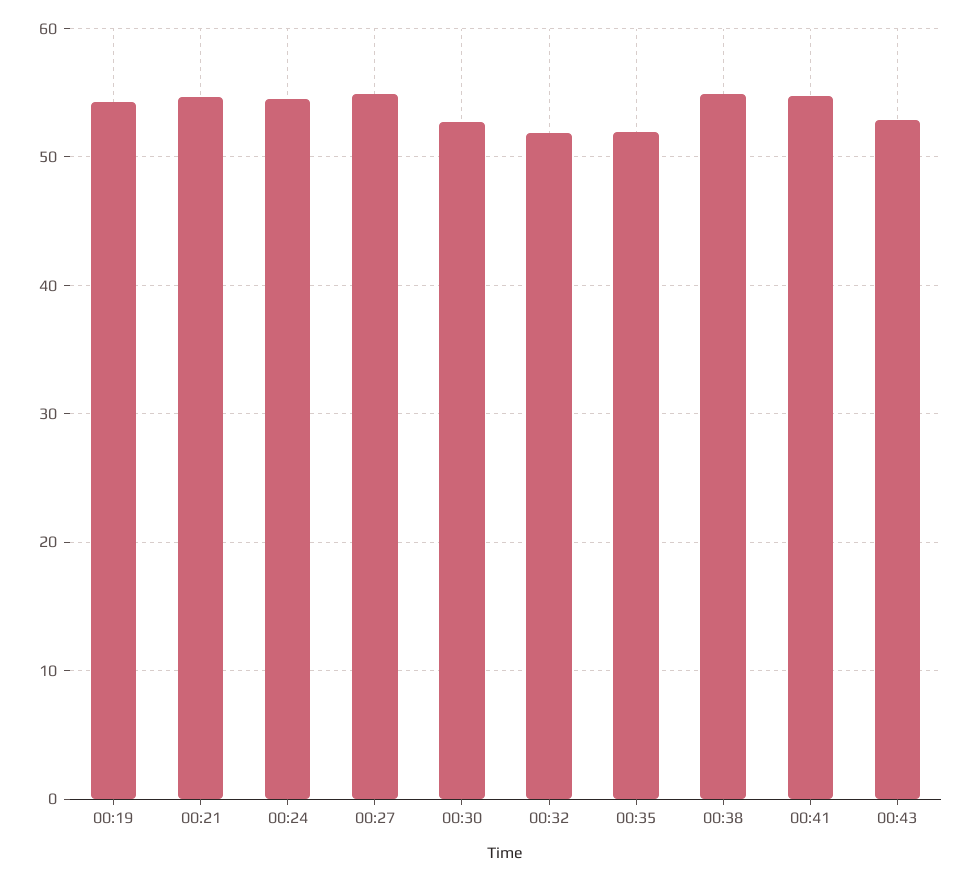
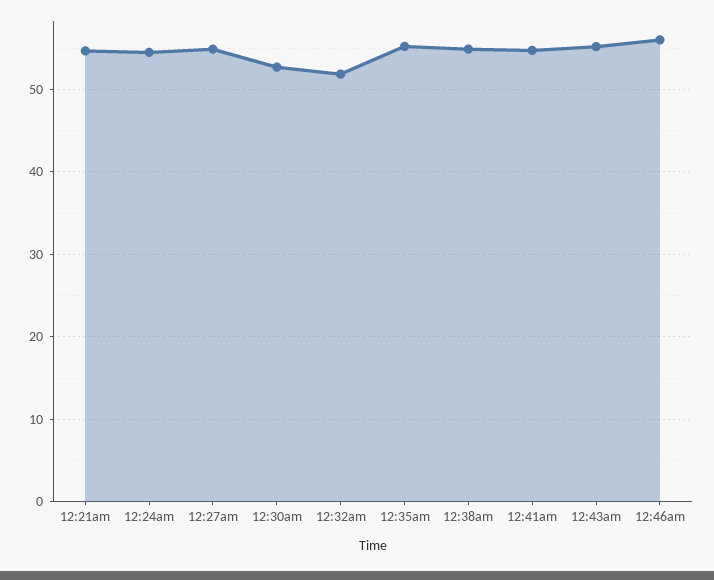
00:19: 54 -> none
00:35: 52 -> 55
00:43: 53 -> 55
12:46am: none -> 56

